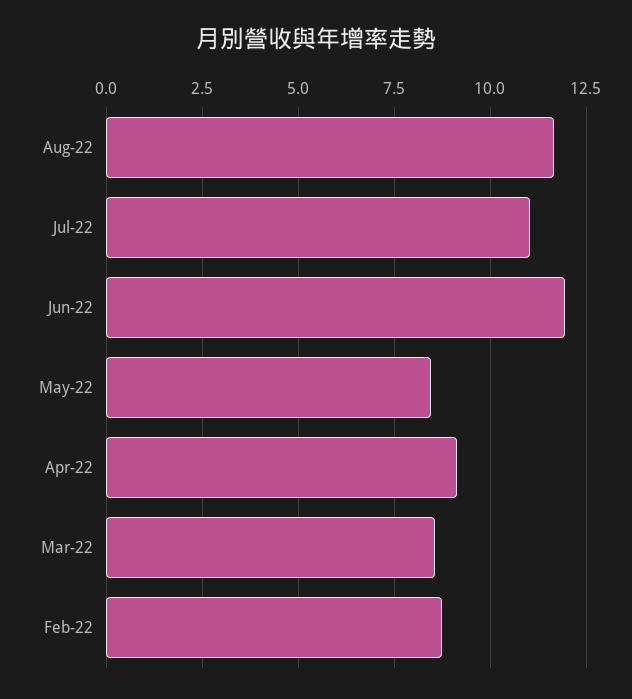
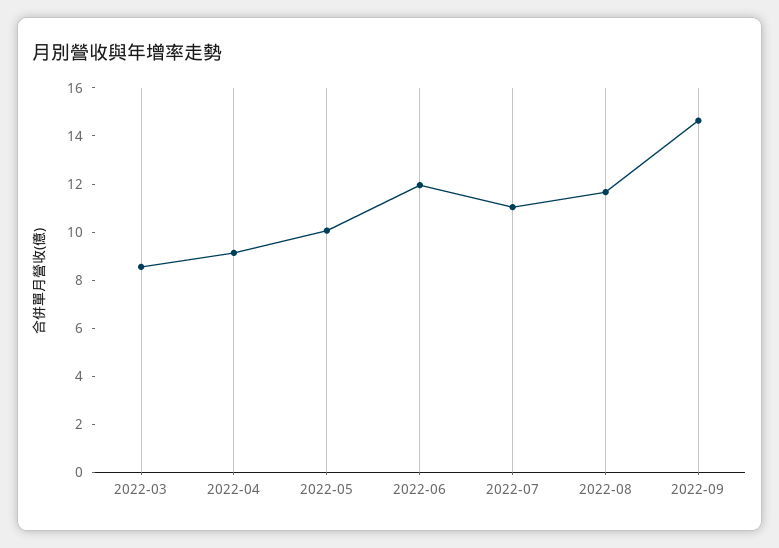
May-22: 8.5 -> 10
Feb-22: 8.75 -> none
2022-09: none -> 14.5

